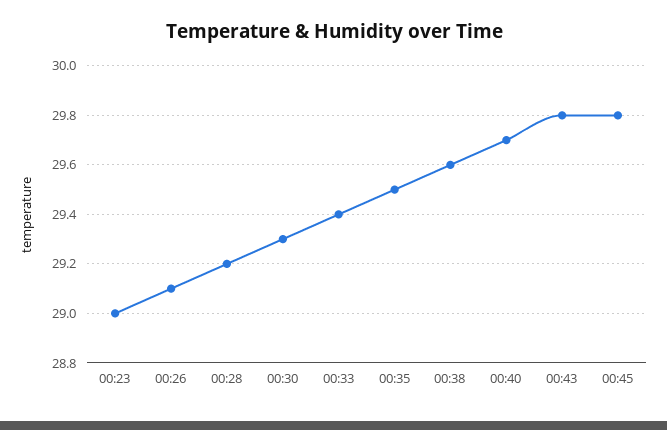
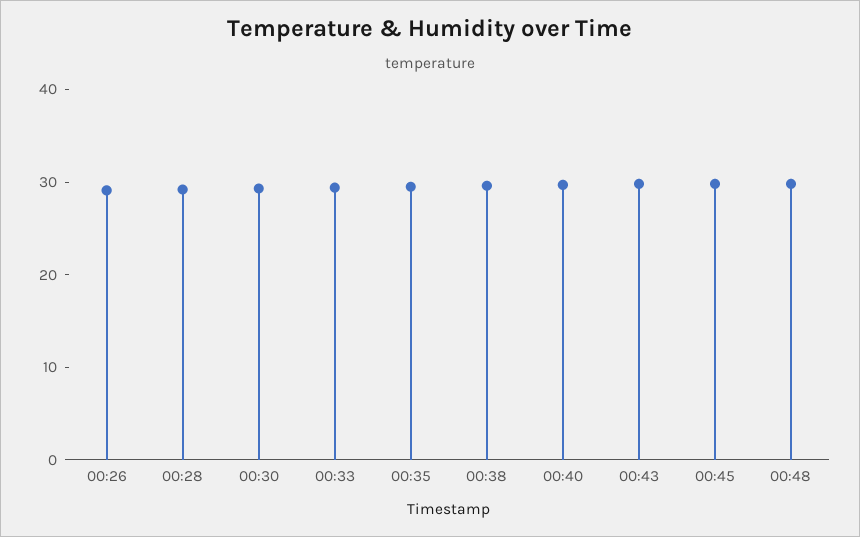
00:23: 29 -> none
00:48: none -> 30

